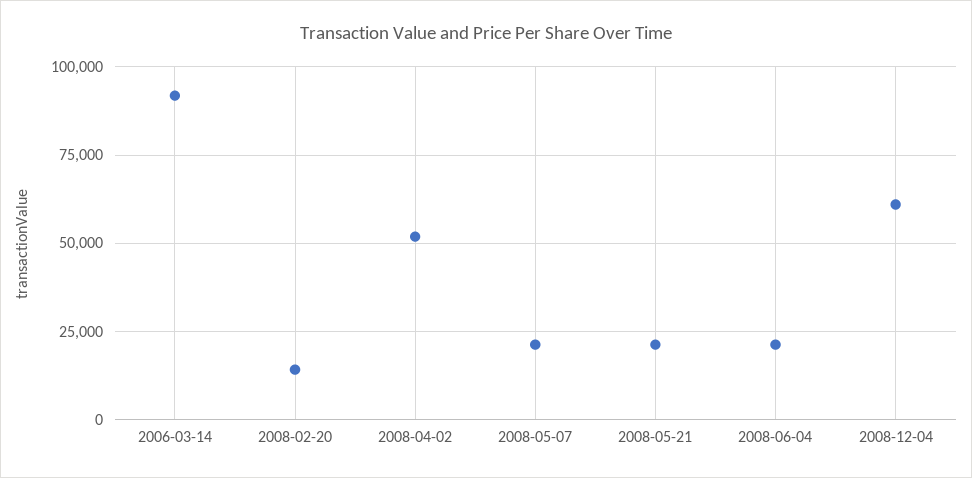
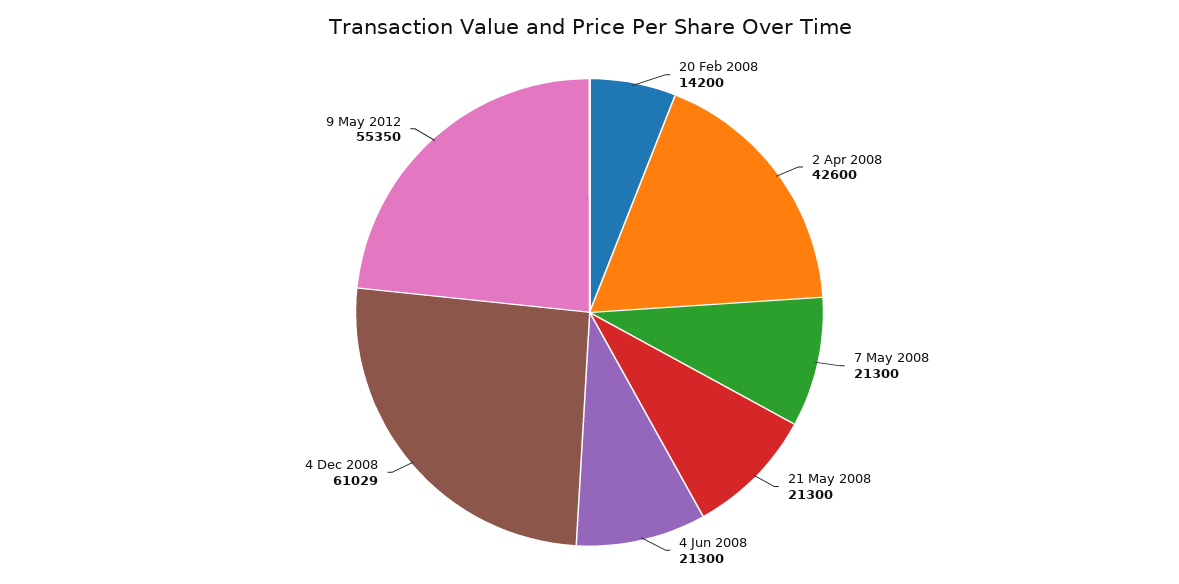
2006-03-14: 92500 -> none
2008-04-02: 52500 -> 42600
9 May 2012: none -> 55350

